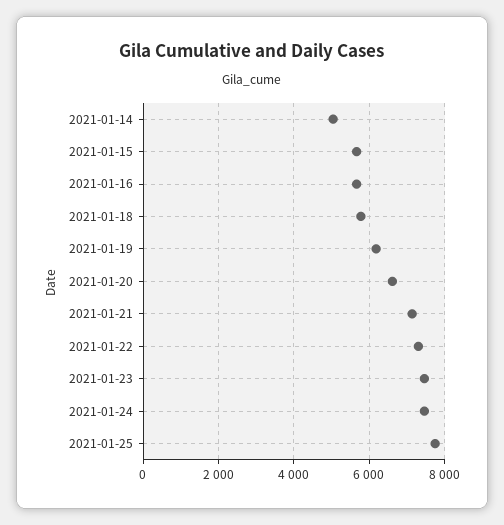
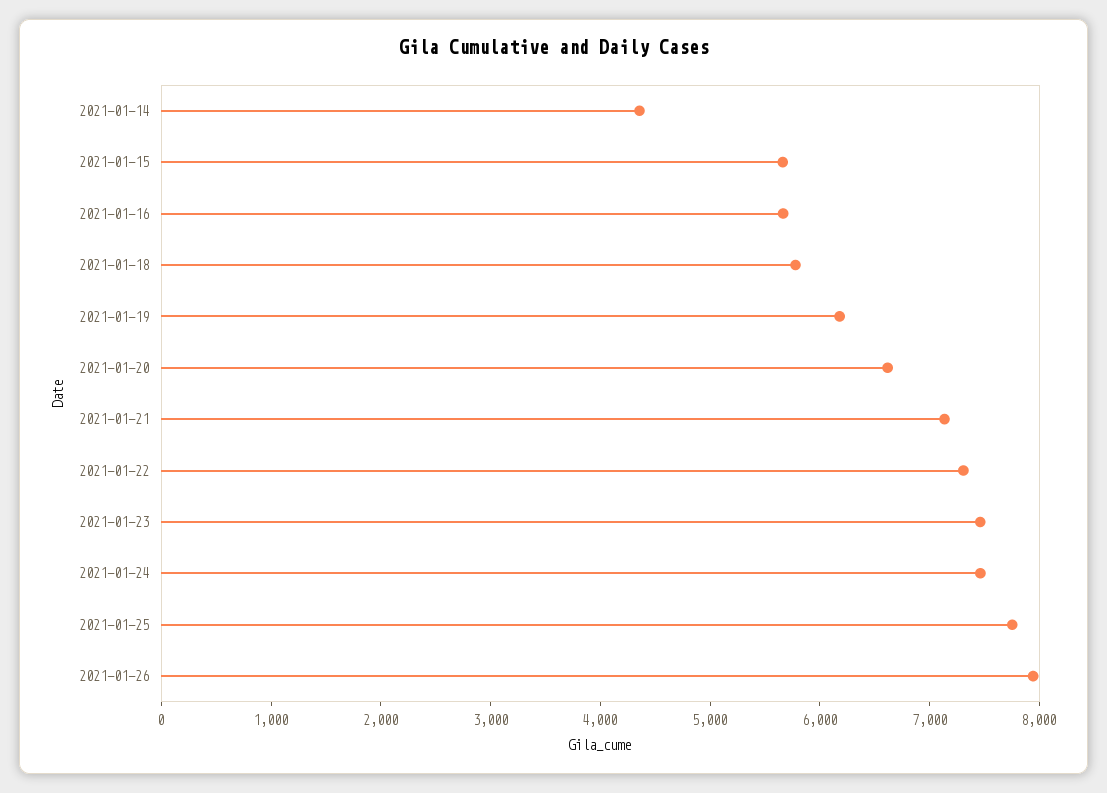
2021-01-14: 5000 -> 4400
2021-01-26: none -> 8000

